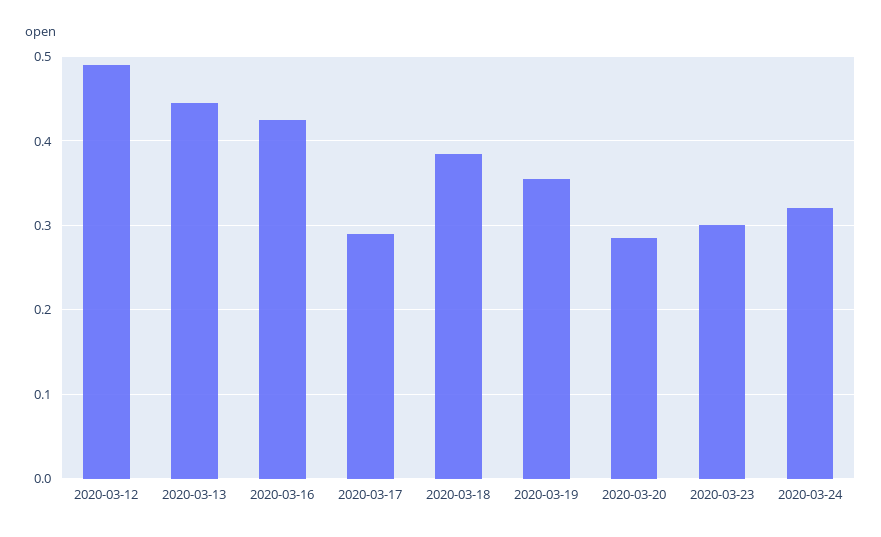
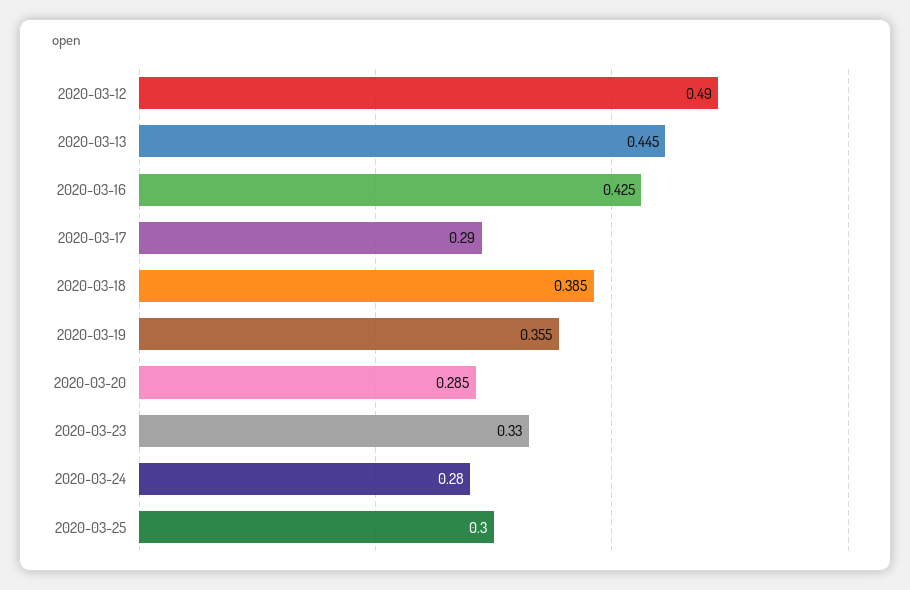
2020-03-23: 0.3 -> 0.33
2020-03-24: 0.32 -> 0.28
2020-03-25: none -> 0.3

